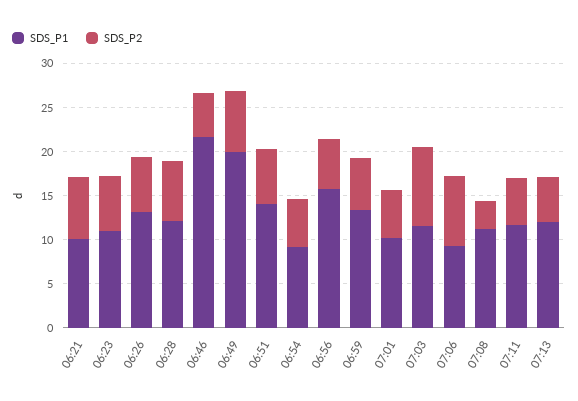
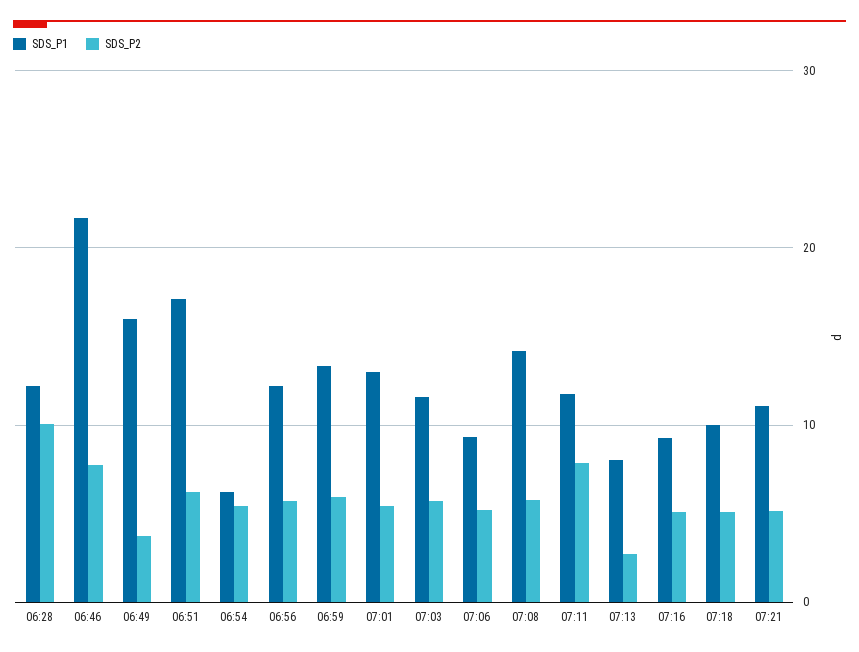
SDS_P1, 06:21: 10 -> none
SDS_P2, 06:21: 7 -> none
SDS_P1, 06:23: 11 -> none
SDS_P2, 06:23: 6 -> none
SDS_P1, 06:26: 13 -> none
SDS_P2, 06:26: 6 -> none
SDS_P2, 06:28: 7 -> 10
SDS_P2, 06:46: 5 -> 8
SDS_P1, 06:49: 20 -> 16
SDS_P2, 06:49: 7 -> 4
SDS_P1, 06:51: 14 -> 17
SDS_P1, 06:54: 9 -> 6
SDS_P1, 06:56: 16 -> 12
SDS_P1, 07:01: 10 -> 13
SDS_P2, 07:03: 9 -> 6
SDS_P2, 07:06: 8 -> 5
SDS_P1, 07:08: 11 -> 14
SDS_P2, 07:08: 3 -> 6
SDS_P2, 07:11: 5 -> 8
SDS_P1, 07:13: 12 -> 8
SDS_P2, 07:13: 5 -> 3
SDS_P1, 07:16: none -> 9
SDS_P2, 07:16: none -> 5
SDS_P1, 07:18: none -> 10
SDS_P2, 07:18: none -> 5
SDS_P1, 07:21: none -> 11
SDS_P2, 07:21: none -> 5

